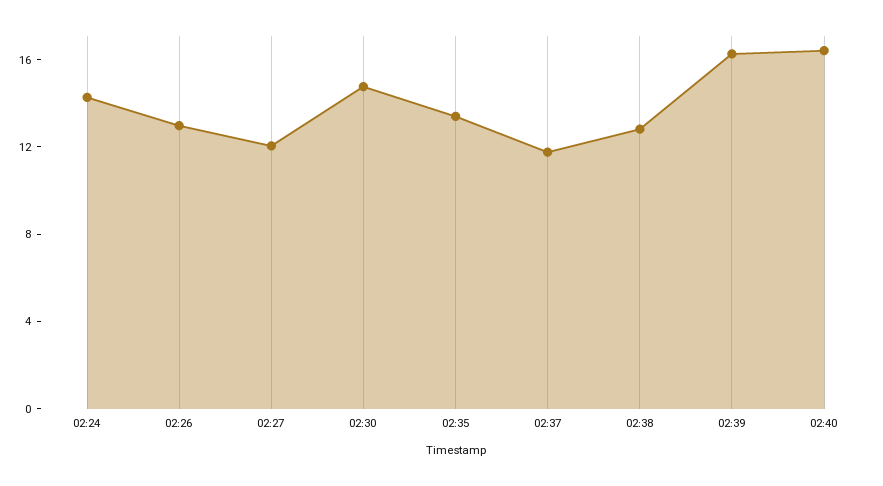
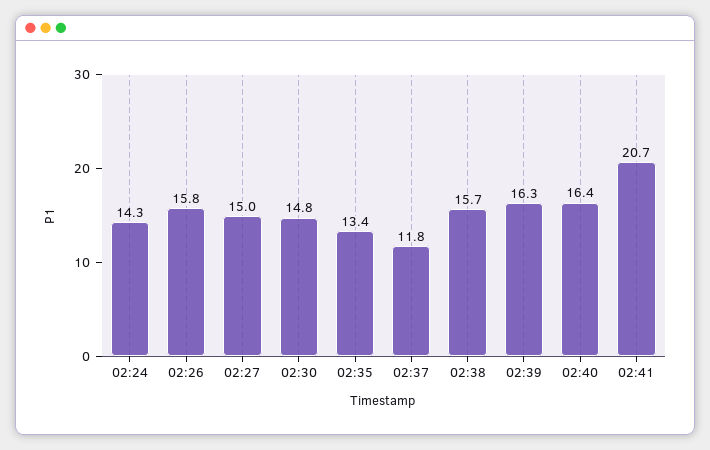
02:26: 13 -> 15.8
02:27: 12 -> 15
02:38: 13 -> 15.7
02:41: none -> 20.7

